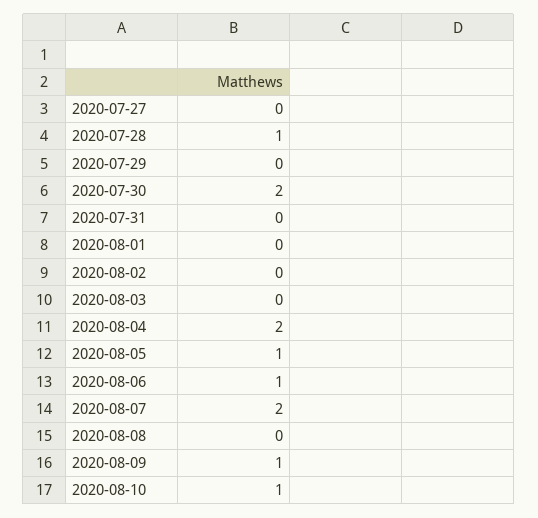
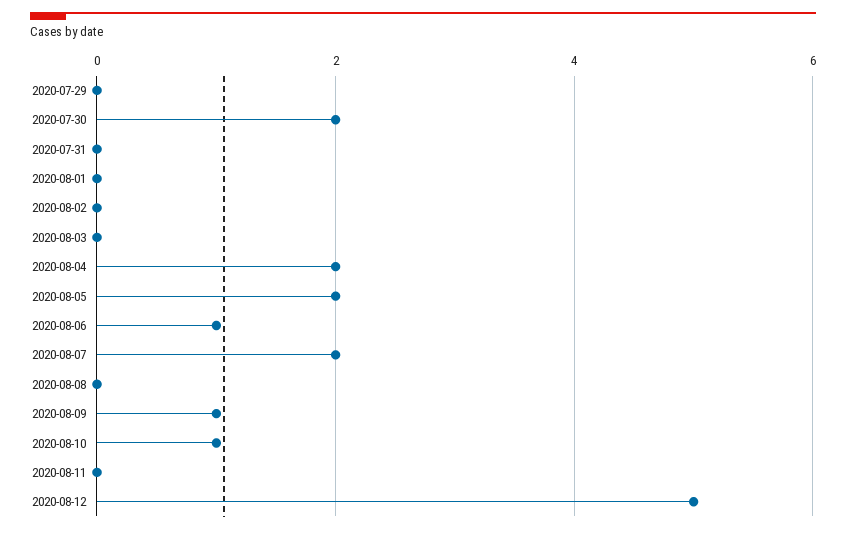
2020-07-27: 0 -> none
2020-07-28: 1 -> none
2020-08-05: 1 -> 2
2020-08-11: none -> 0
2020-08-12: none -> 5

